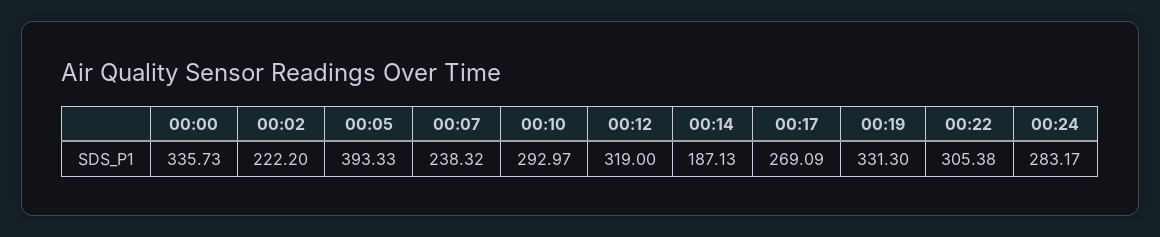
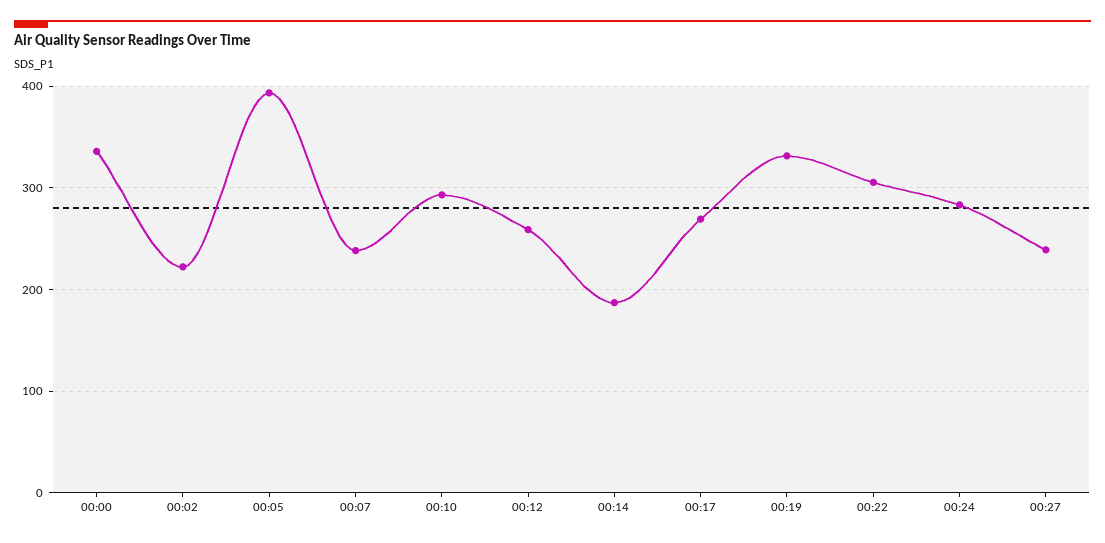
00:12: 319 -> 260
00:27: none -> 240

